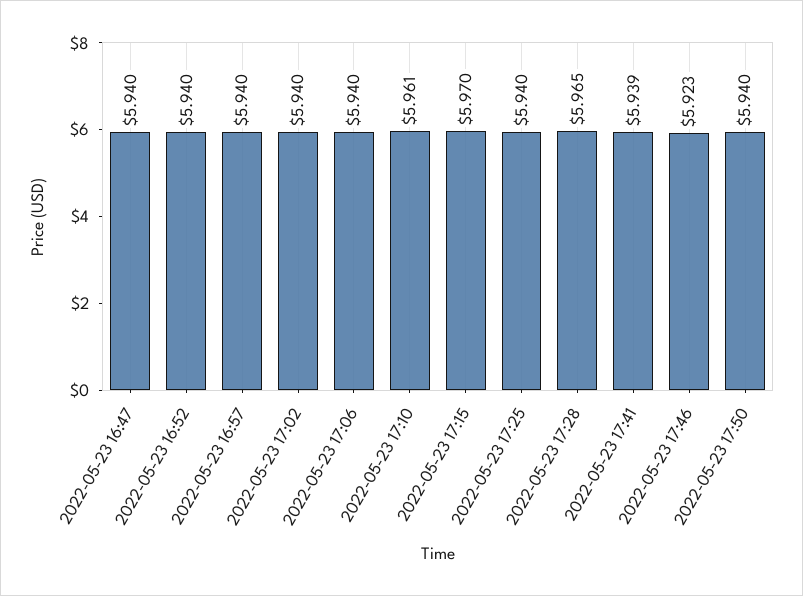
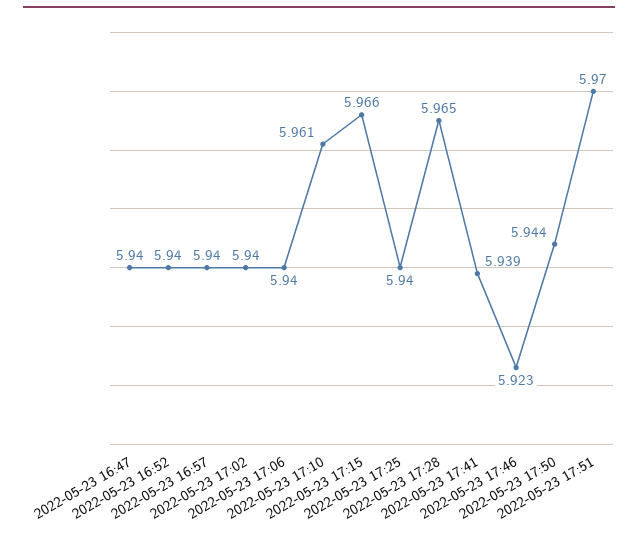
2022-05-23 17:15: 5.97 -> 5.966
2022-05-23 17:50: 5.94 -> 5.944
2022-05-23 17:51: none -> 5.97

